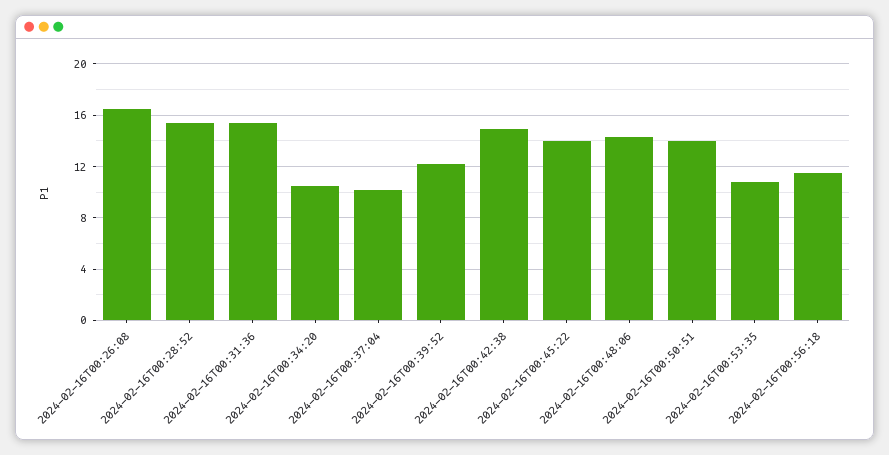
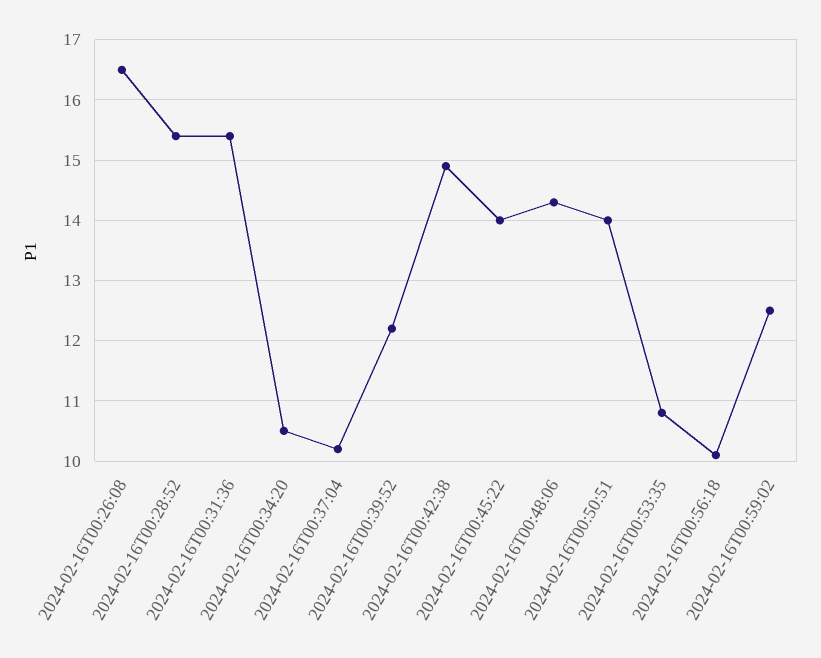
2024-02-16T00:56:18: 11.5 -> 10.1
2024-02-16T00:59:02: none -> 12.5

